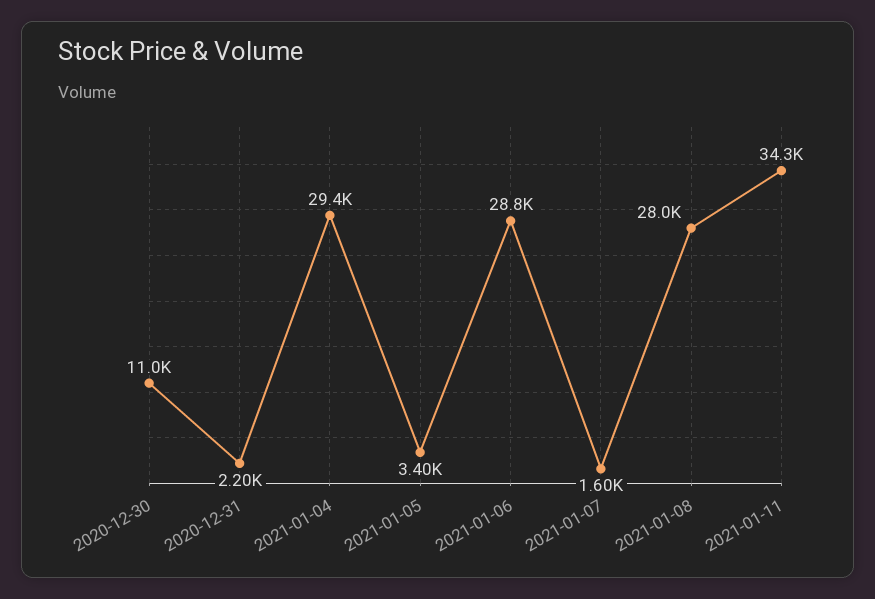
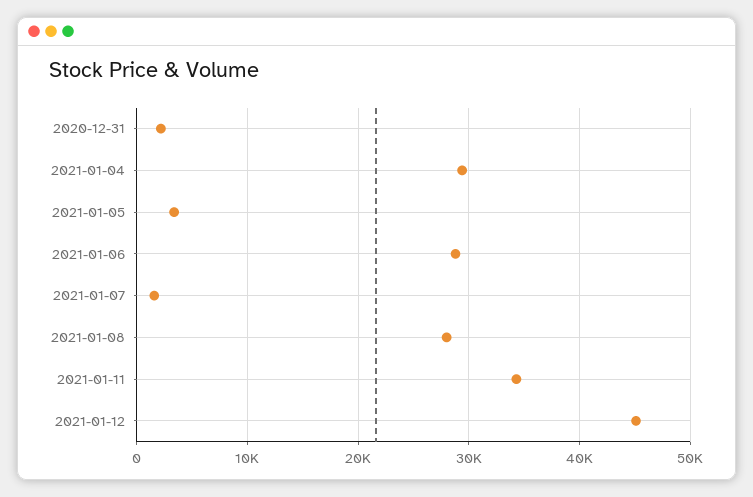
2020-12-30: 11000 -> none
2021-01-12: none -> 45000

